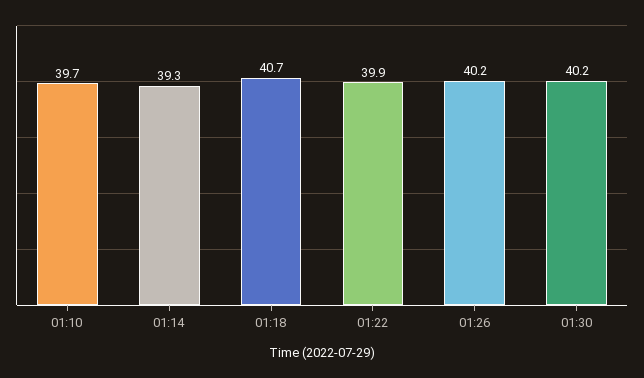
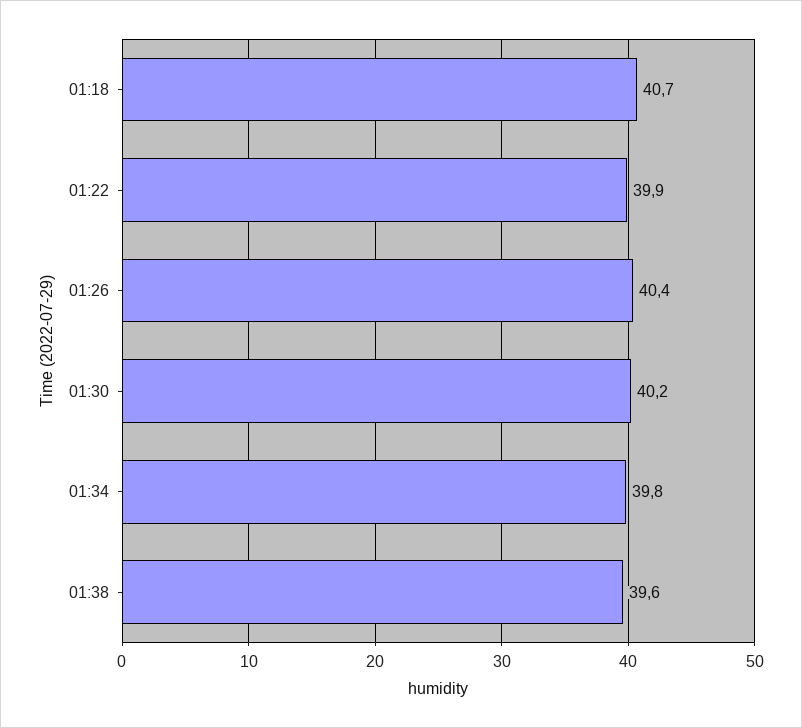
01:10: 39.7 -> none
01:14: 39.3 -> none
01:26: 40.2 -> 40.4
01:34: none -> 39.8
01:38: none -> 39.6

